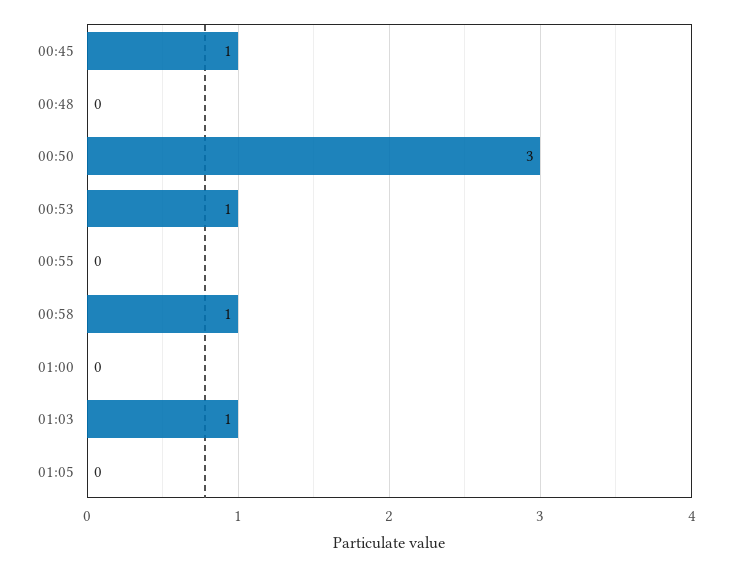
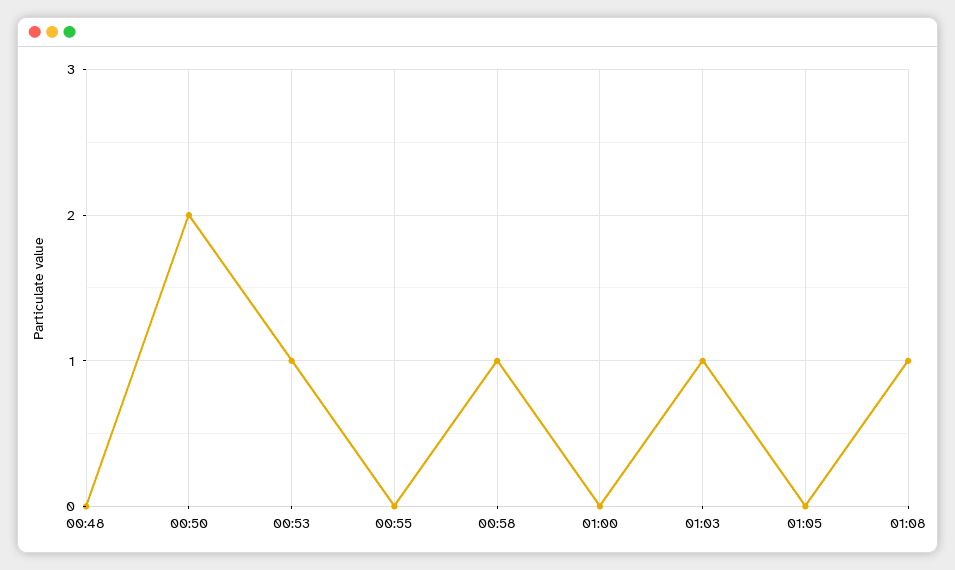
00:45: 1 -> none
00:50: 3 -> 2
01:08: none -> 1

